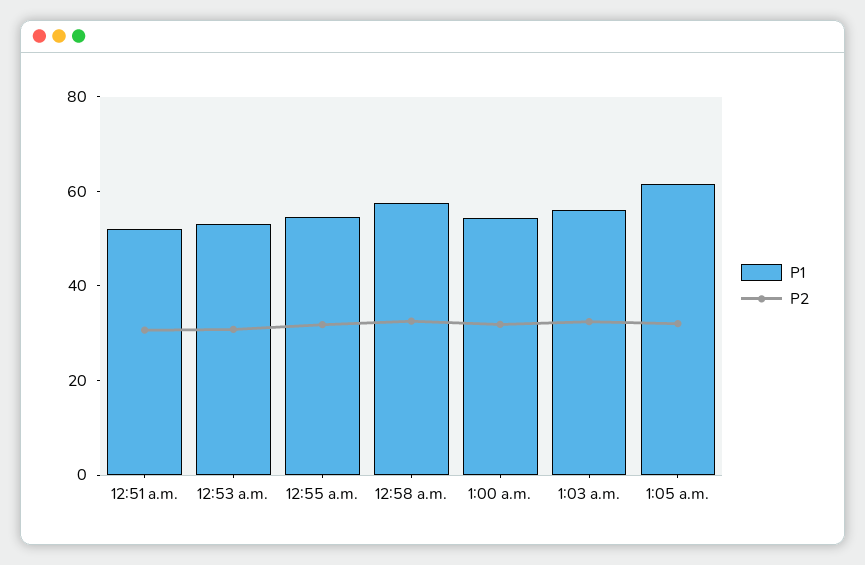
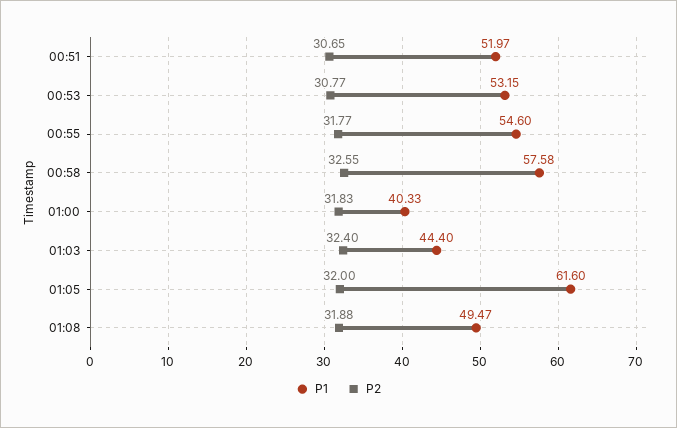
P1, 1:00 a.m.: 55 -> 40.33
P1, 1:03 a.m.: 55 -> 44.4
P1, 01:08: none -> 49.47
P2, 01:08: none -> 31.88

